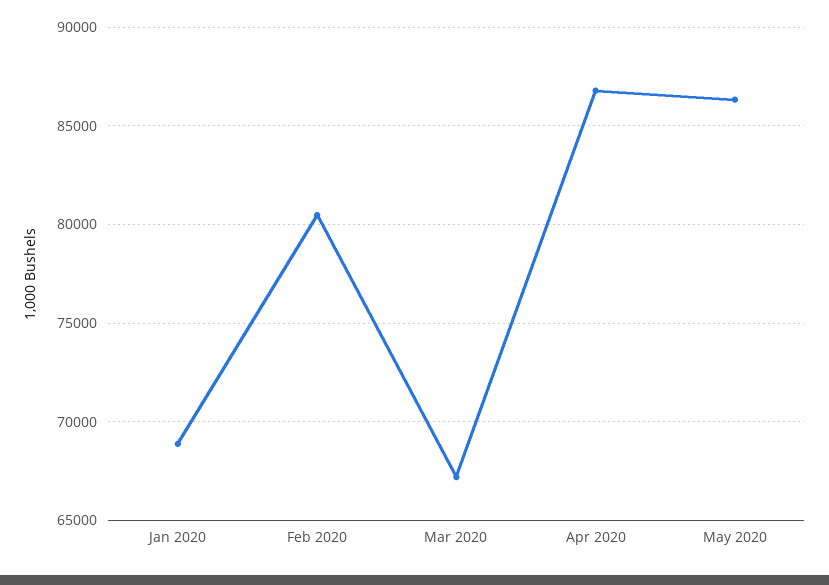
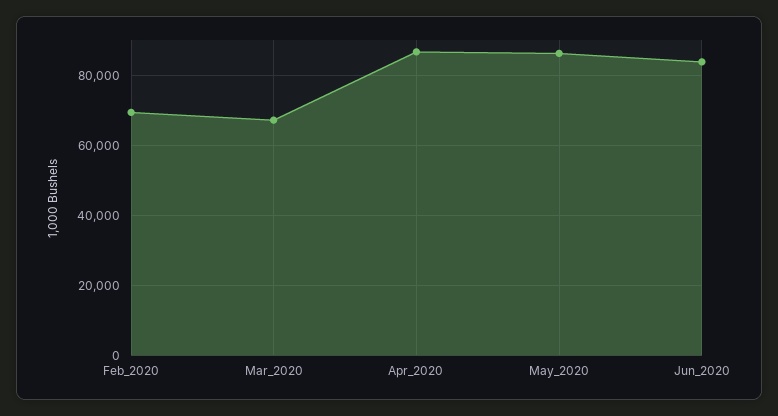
Jan 2020: 69000 -> none
Feb 2020: 80500 -> 70000
Jun_2020: none -> 84000

